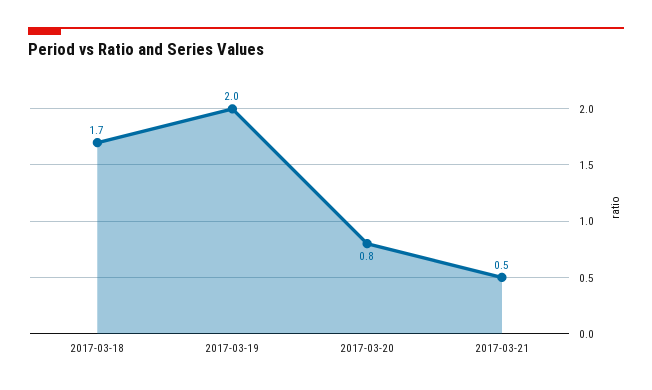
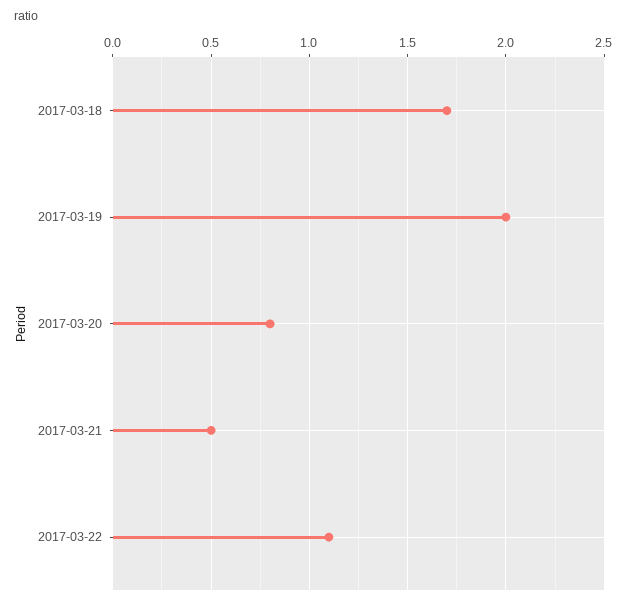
2017-03-22: none -> 1.1

